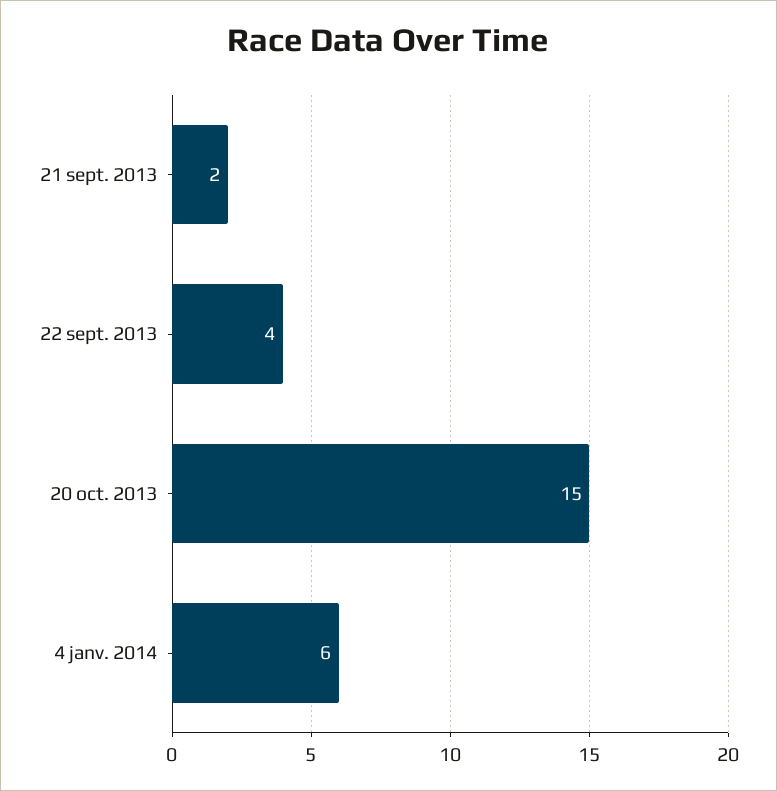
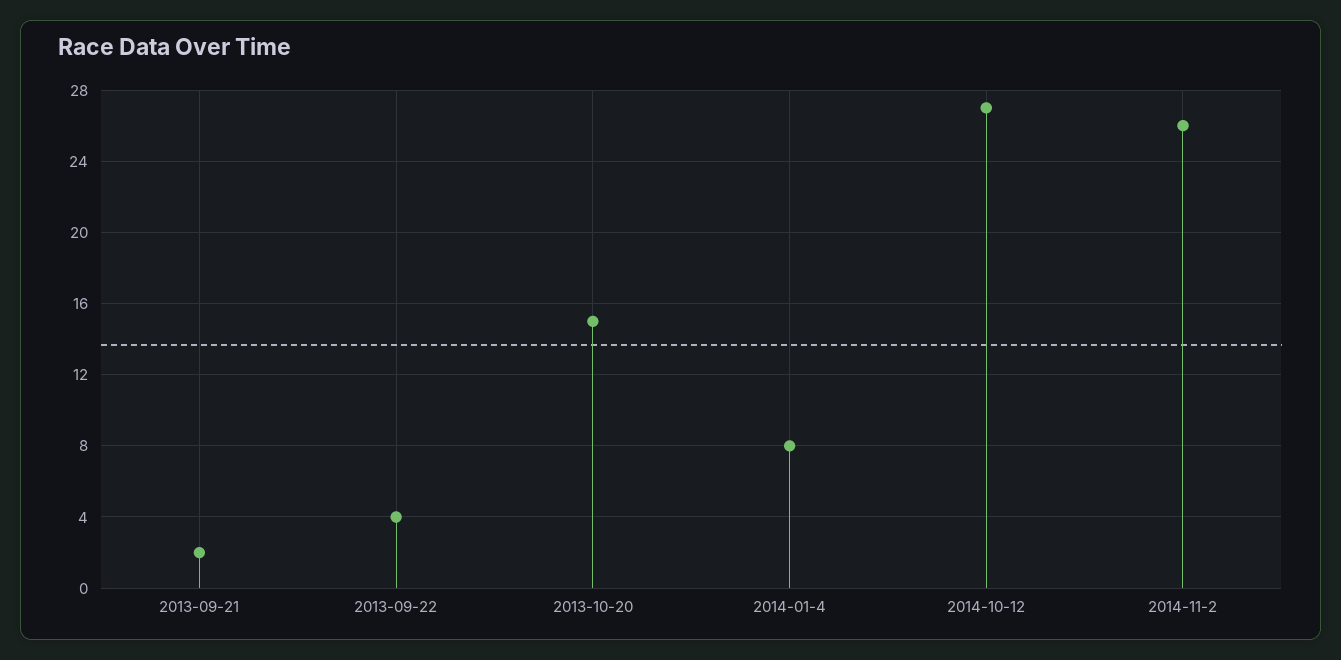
4 janv. 2014: 6 -> 8
2014-10-12: none -> 27
2014-11-2: none -> 26

